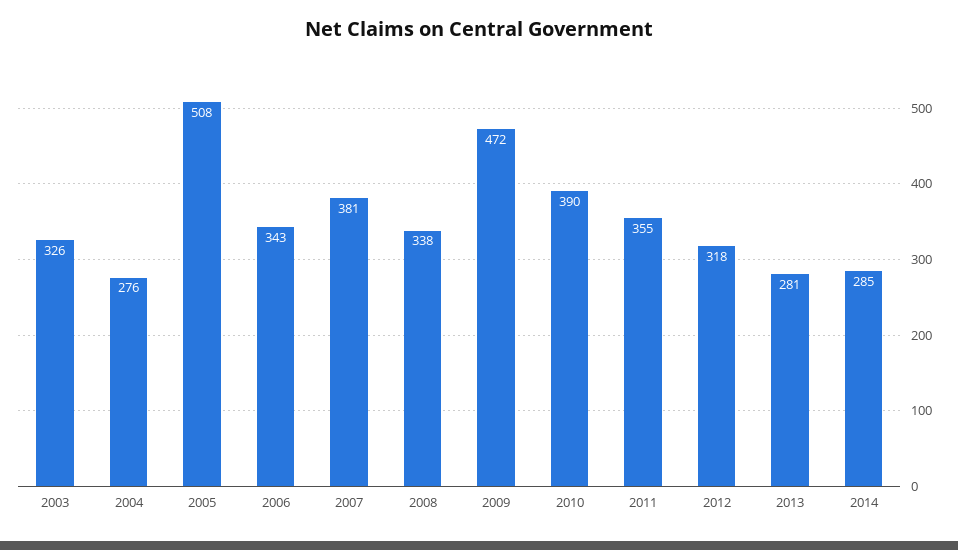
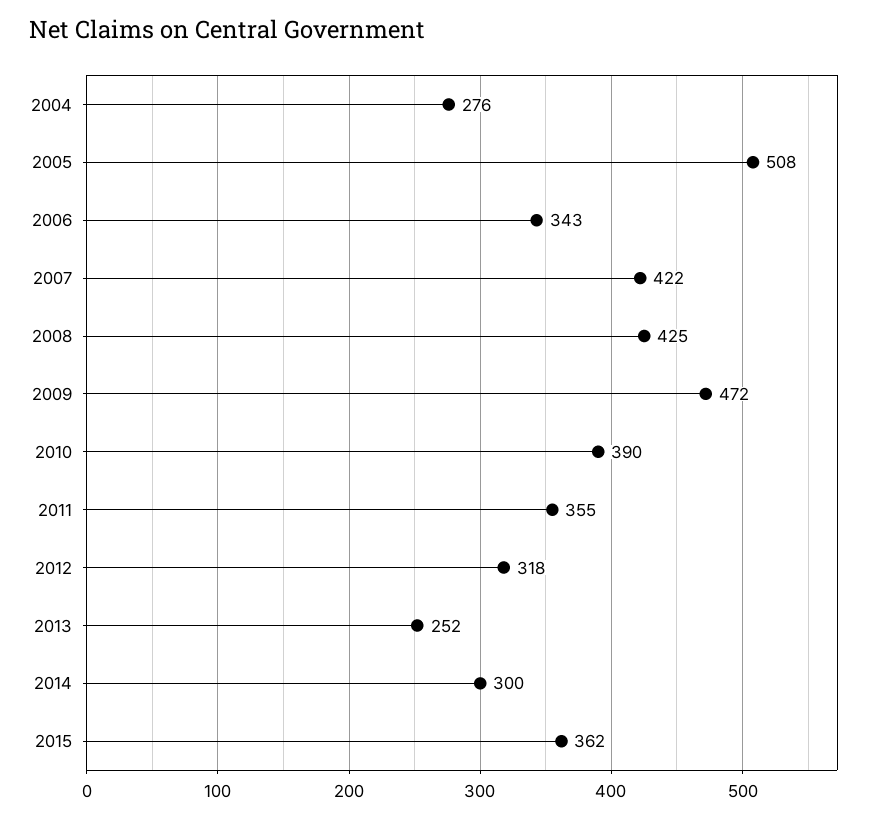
2003: 326 -> none
2007: 381 -> 422
2008: 338 -> 425
2013: 281 -> 252
2014: 285 -> 300
2015: none -> 362

